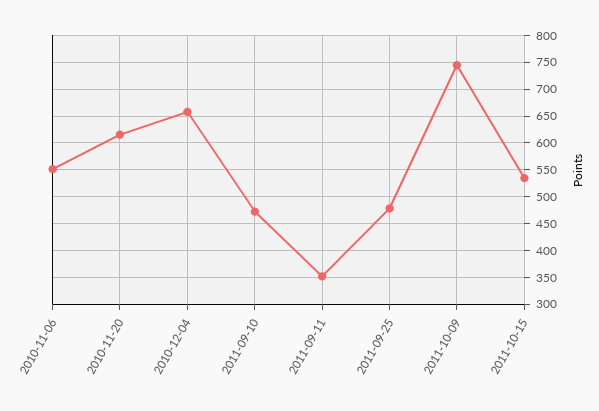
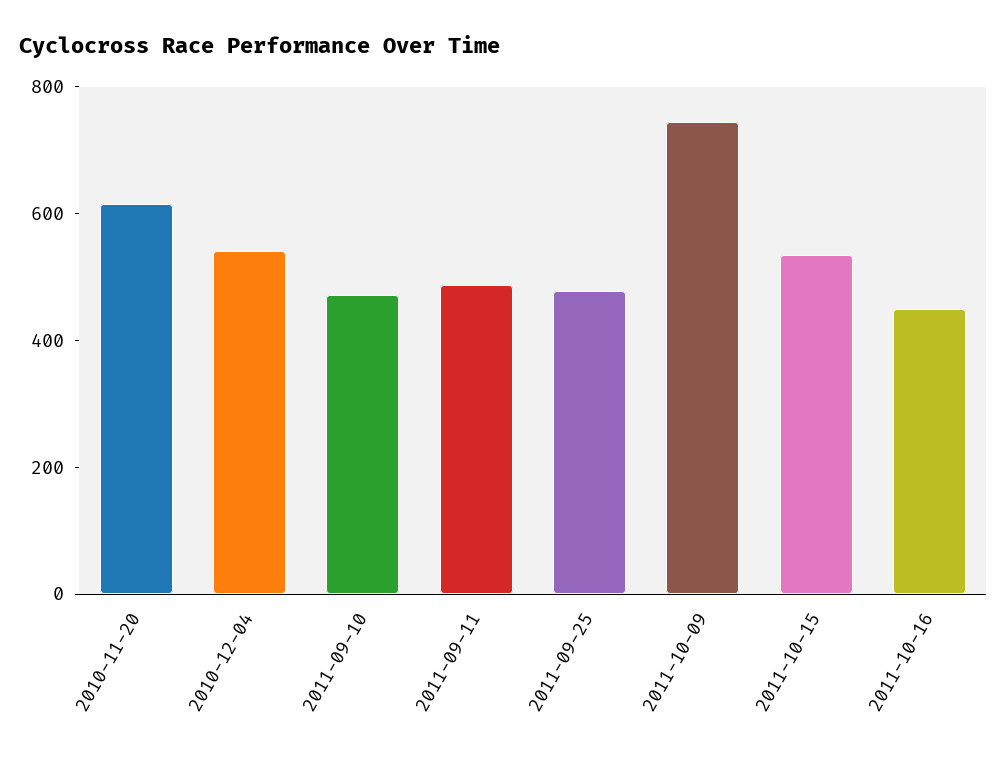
2010-11-06: 550 -> none
2010-12-04: 650 -> 550
2011-09-11: 350 -> 500
2011-10-16: none -> 450

